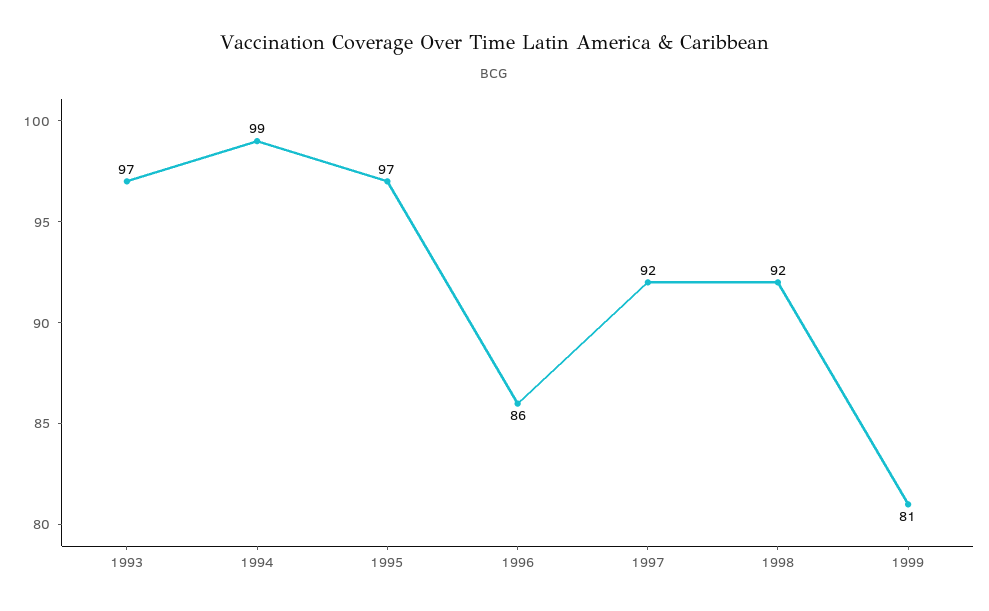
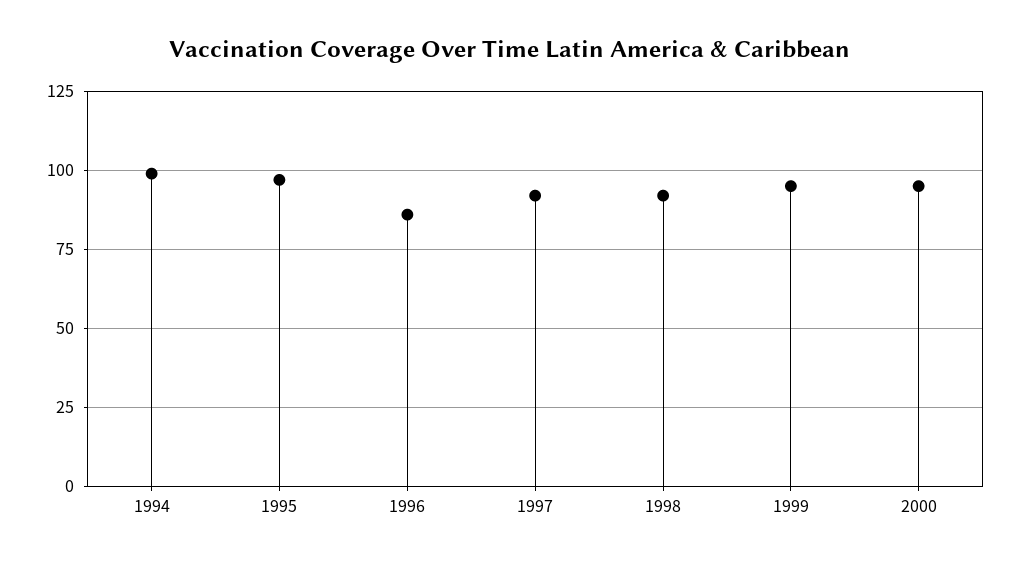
1993: 97 -> none
1999: 81 -> 95
2000: none -> 95

